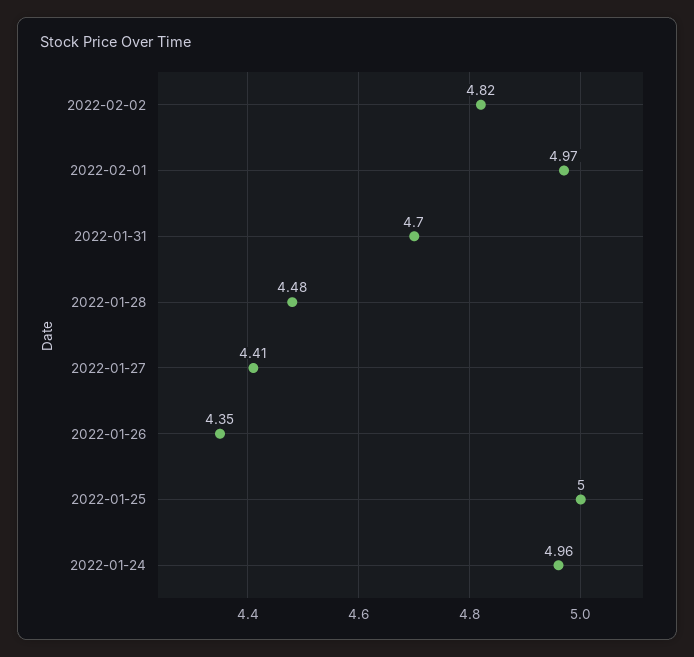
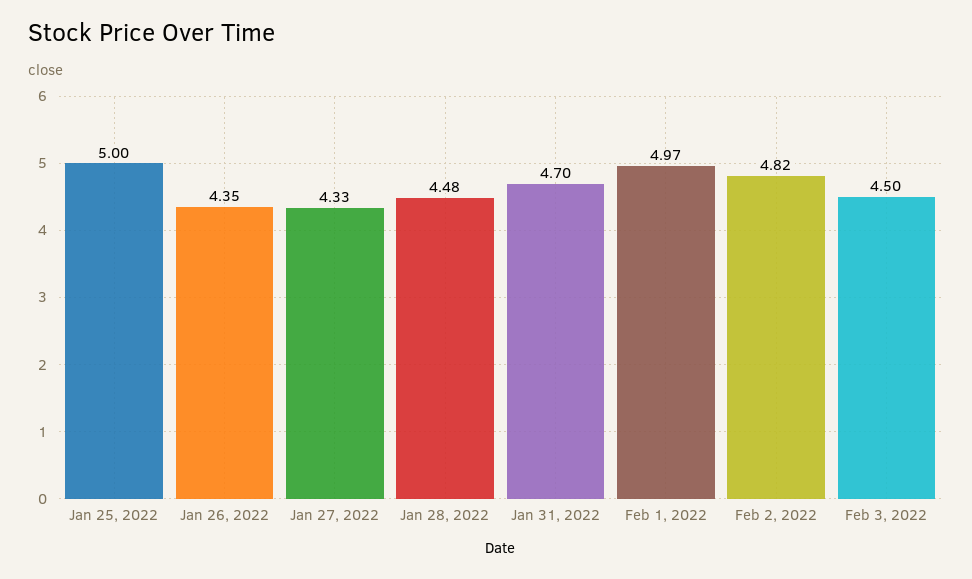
2022-01-27: 4.41 -> 4.33
2022-01-24: 4.96 -> none
Feb 3, 2022: none -> 4.5

